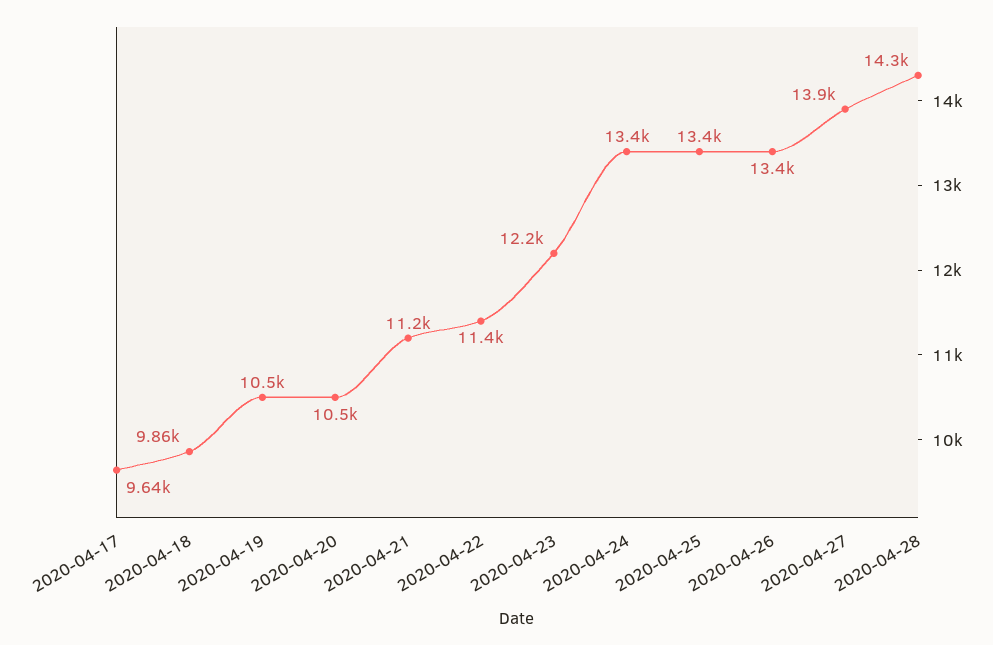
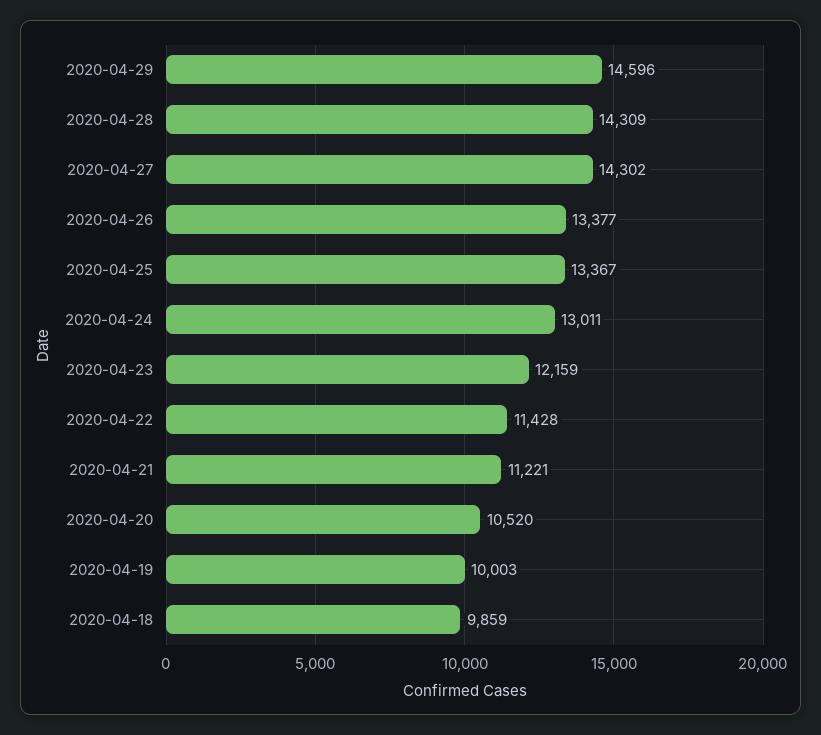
2020-04-17: 9640 -> none
2020-04-19: 10500 -> 10003
2020-04-24: 13400 -> 13011
2020-04-27: 13900 -> 14302
2020-04-29: none -> 14596

